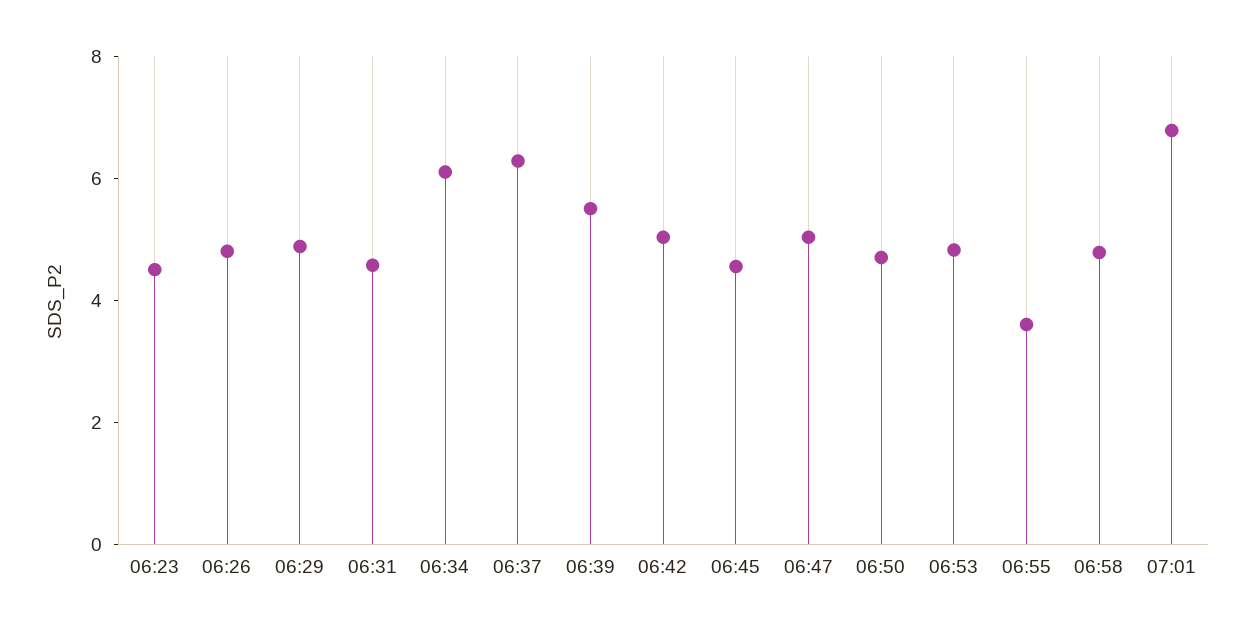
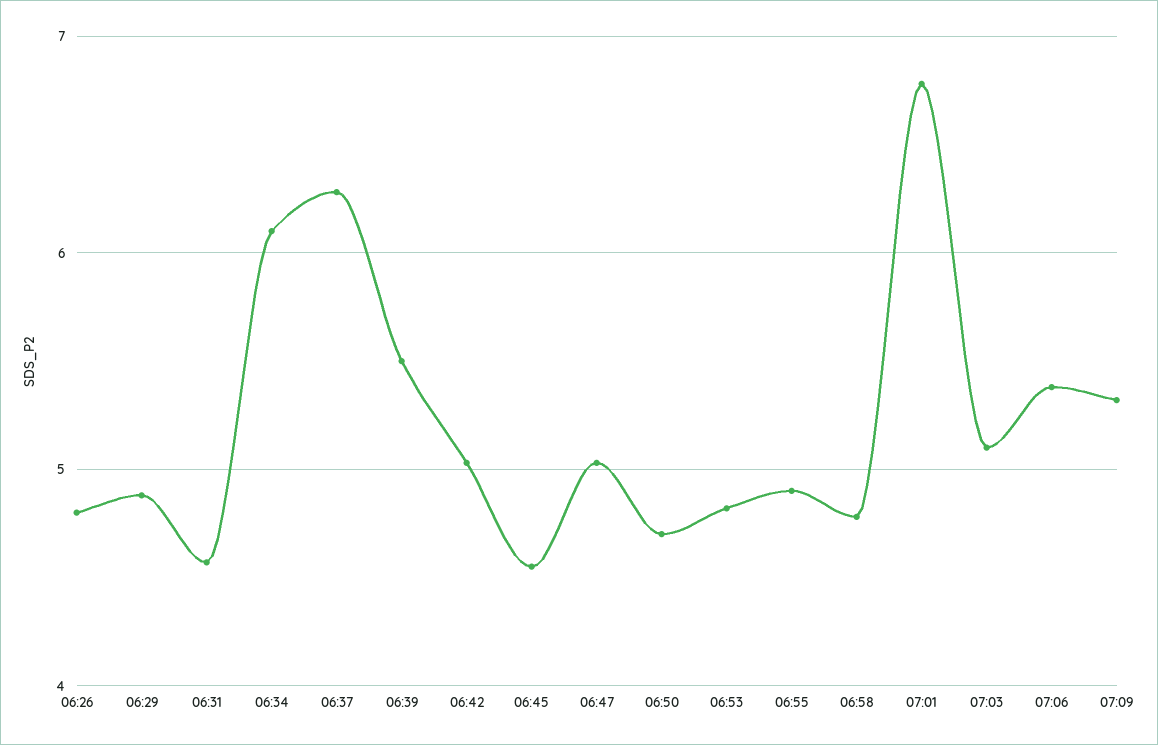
06:23: 4.5 -> none
06:55: 3.5 -> 4.9
07:03: none -> 5.1
07:06: none -> 5.4
07:09: none -> 5.3

